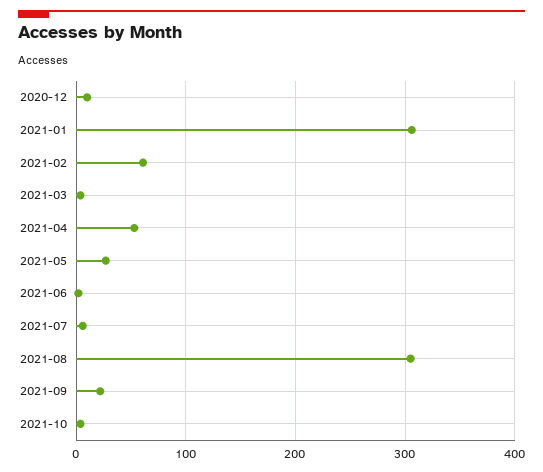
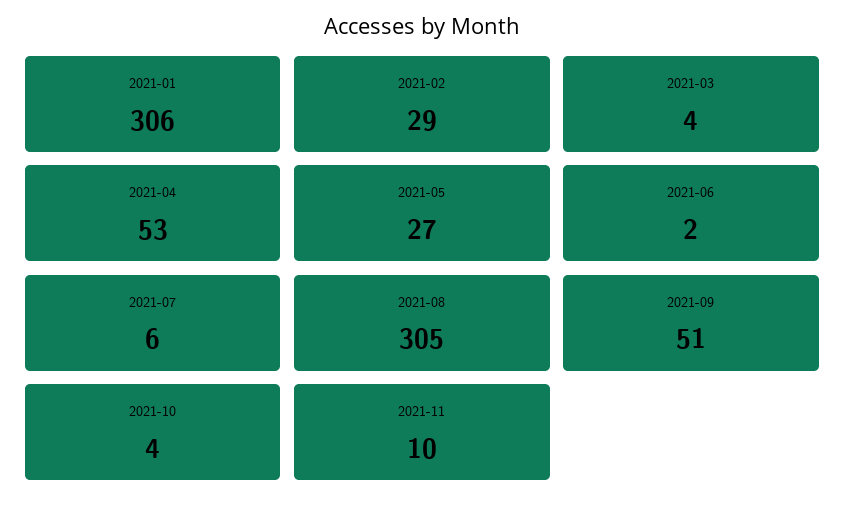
2020-12: 10 -> none
2021-02: 60 -> 29
2021-09: 20 -> 51
2021-11: none -> 10

